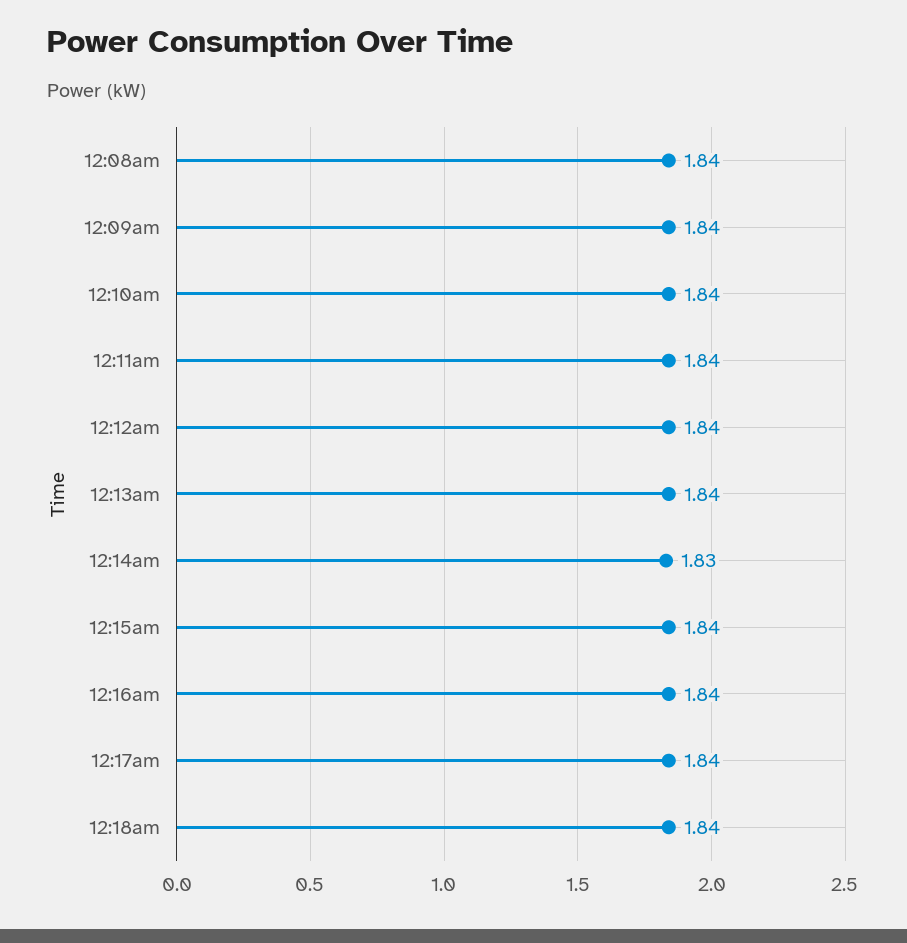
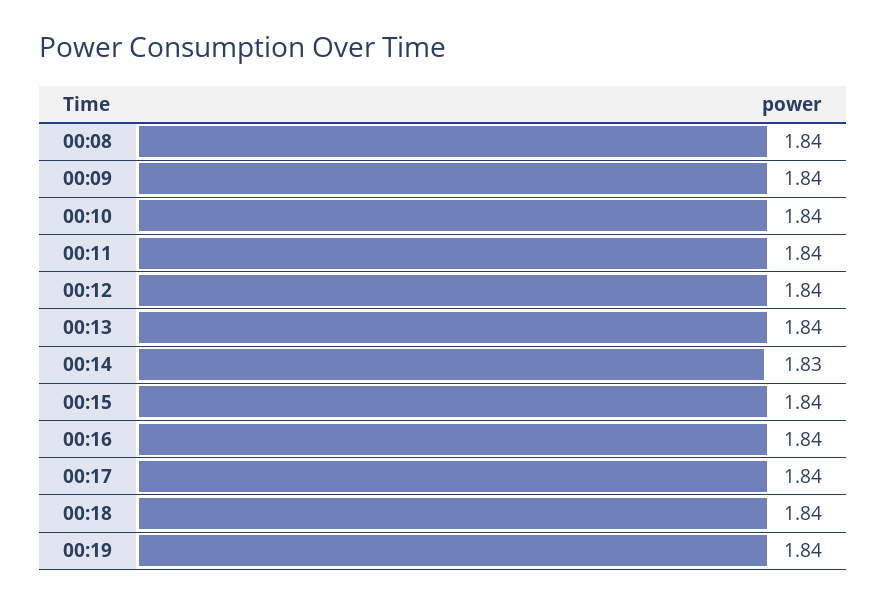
00:19: none -> 1.84

